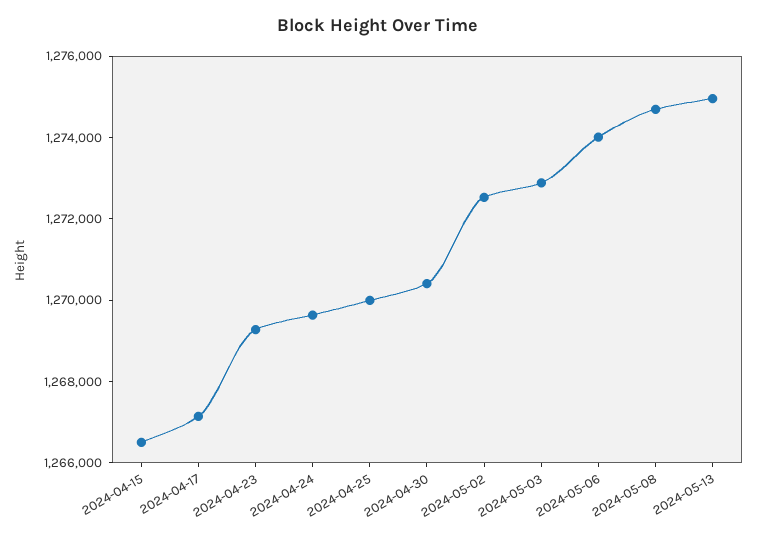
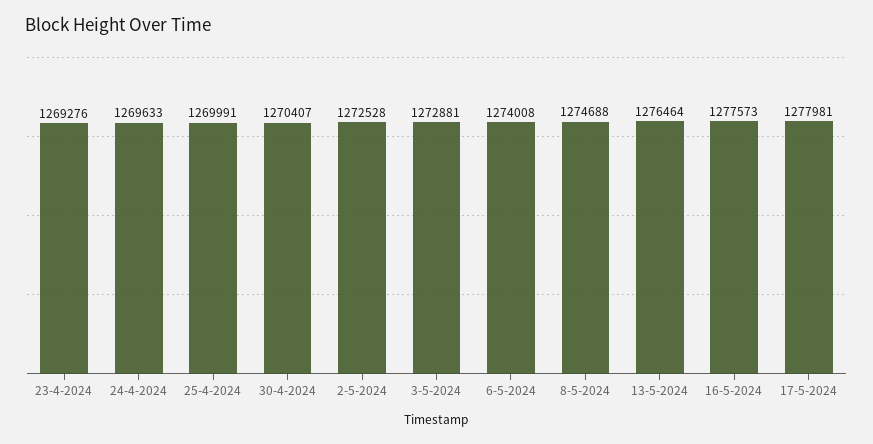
2024-04-15: 1266500 -> none
2024-04-17: 1267000 -> none
2024-05-13: 1275000 -> 1276464
16-5-2024: none -> 1277573
17-5-2024: none -> 1277981

